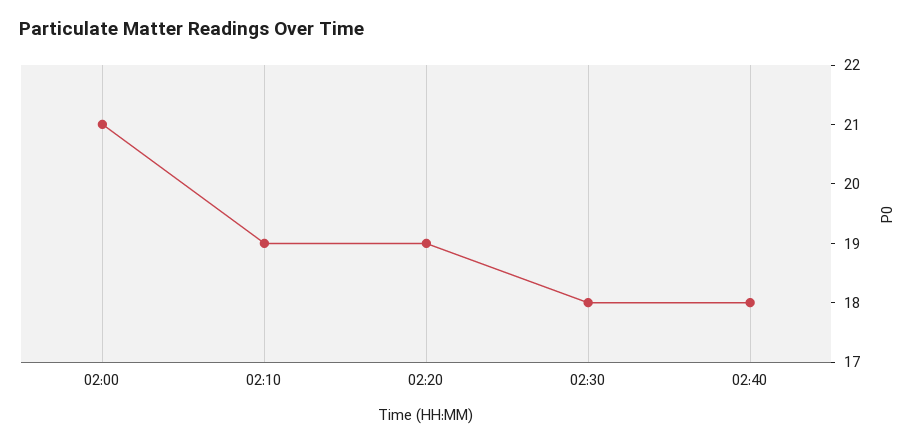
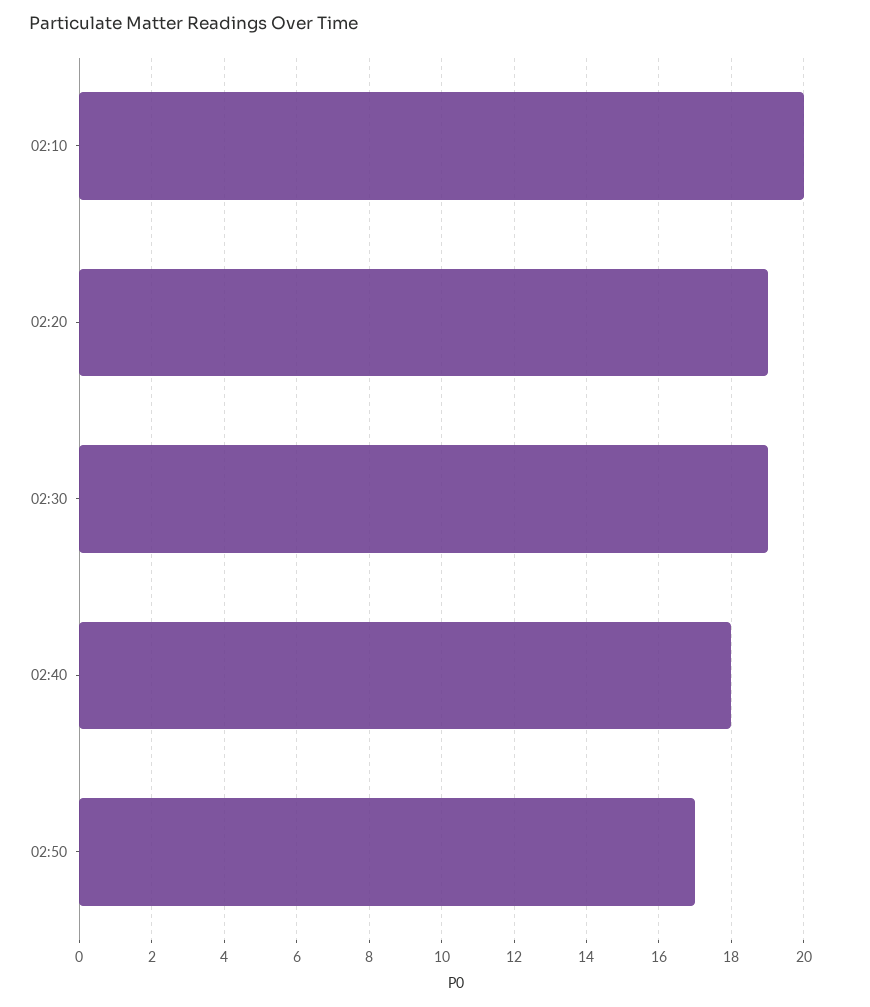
02:00: 21 -> none
02:10: 19 -> 20
02:30: 18 -> 19
02:50: none -> 17

